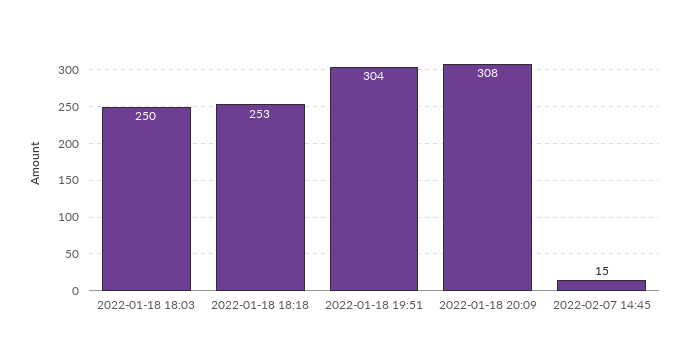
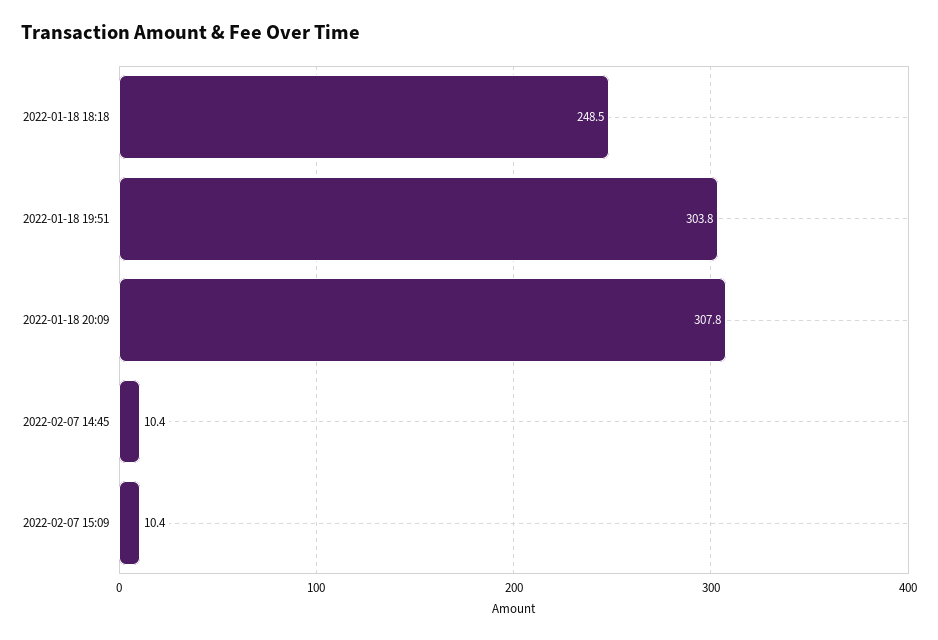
2022-01-18 18:03: 250 -> none
2022-01-18 18:18: 253 -> 248.5
2022-02-07 14:45: 15 -> 10.4
2022-02-07 15:09: none -> 10.4

